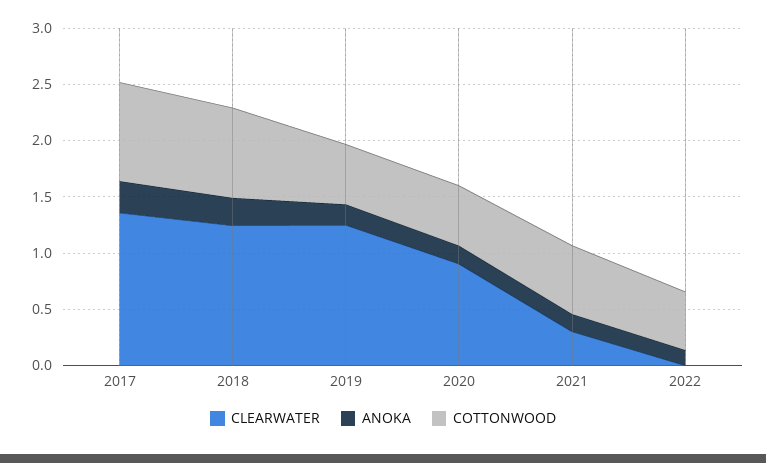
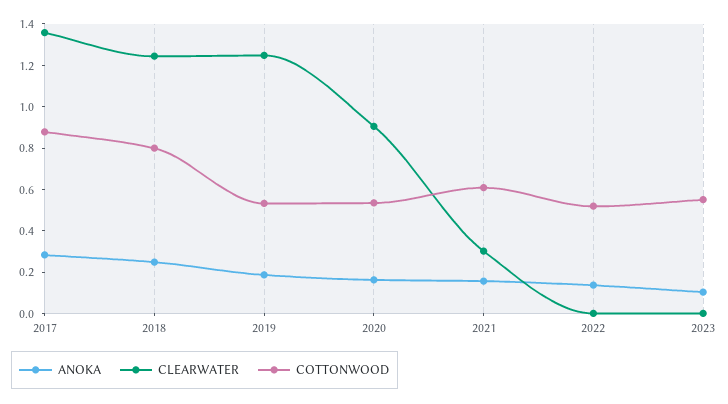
ANOKA, 2023: none -> 0.1
CLEARWATER, 2023: none -> 0
COTTONWOOD, 2023: none -> 0.55

